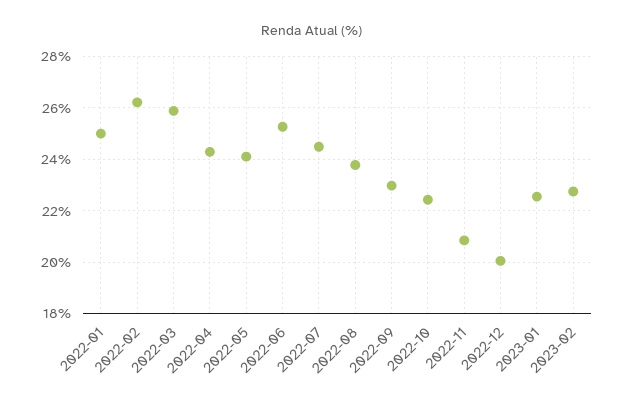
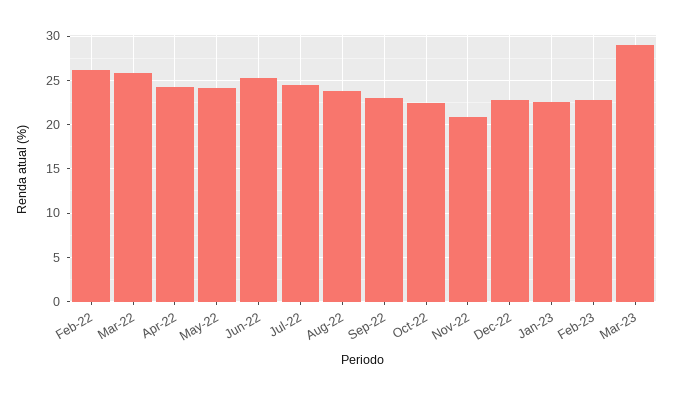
2022-01: 25 -> none
2022-12: 20 -> 23
Mar-23: none -> 29

